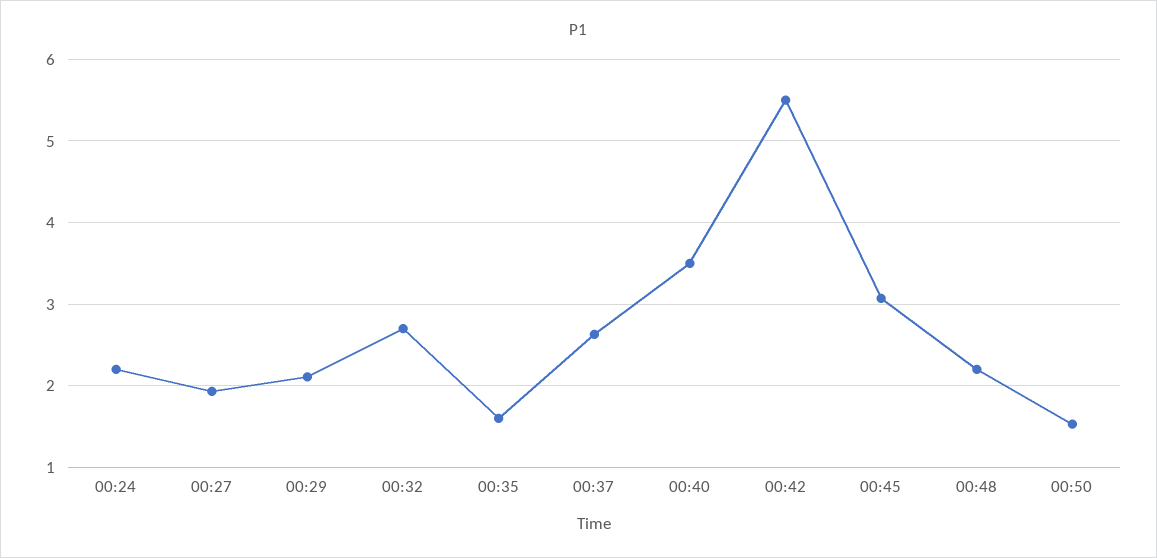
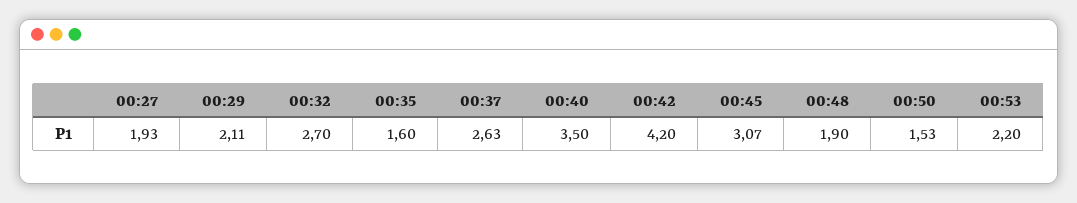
00:24: 2.2 -> none
00:42: 5.5 -> 4.2
00:48: 2.2 -> 1.9
00:53: none -> 2.2

